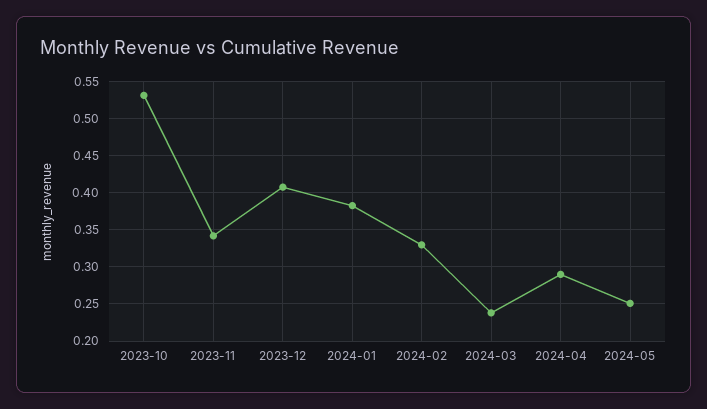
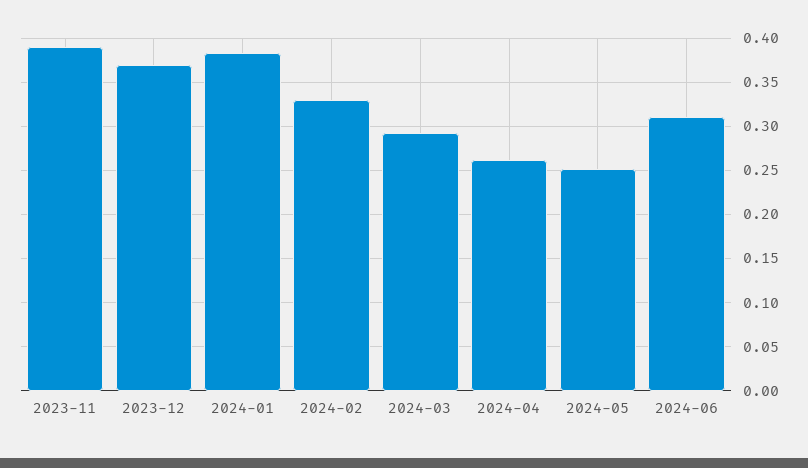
2023-10: 0.53 -> none
2023-11: 0.34 -> 0.39
2023-12: 0.41 -> 0.37
2024-03: 0.24 -> 0.29
2024-04: 0.29 -> 0.26
2024-06: none -> 0.31

